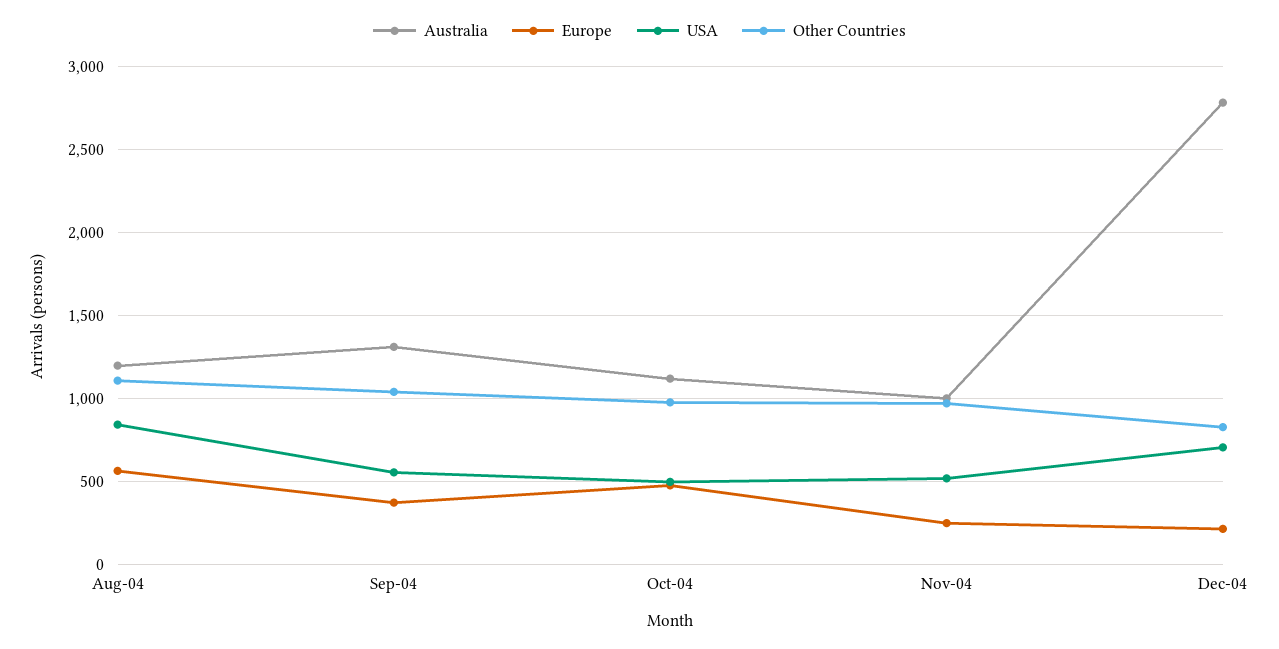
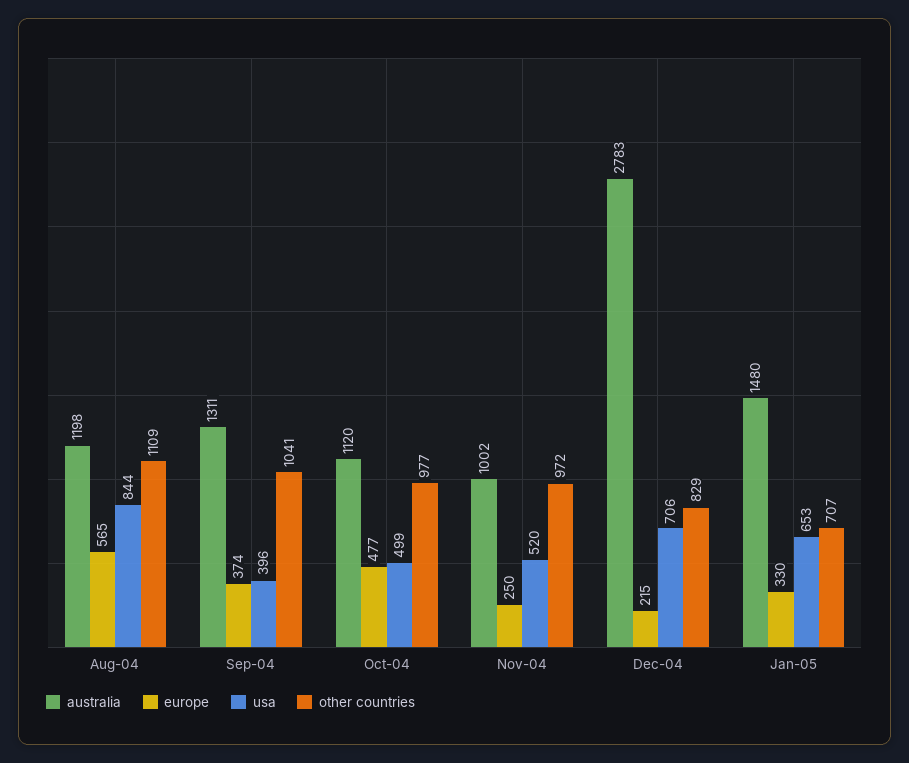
USA, Sep-04: 550 -> 396
Australia, Jan-05: none -> 1480
Europe, Jan-05: none -> 330
USA, Jan-05: none -> 653
Other Countries, Jan-05: none -> 707

